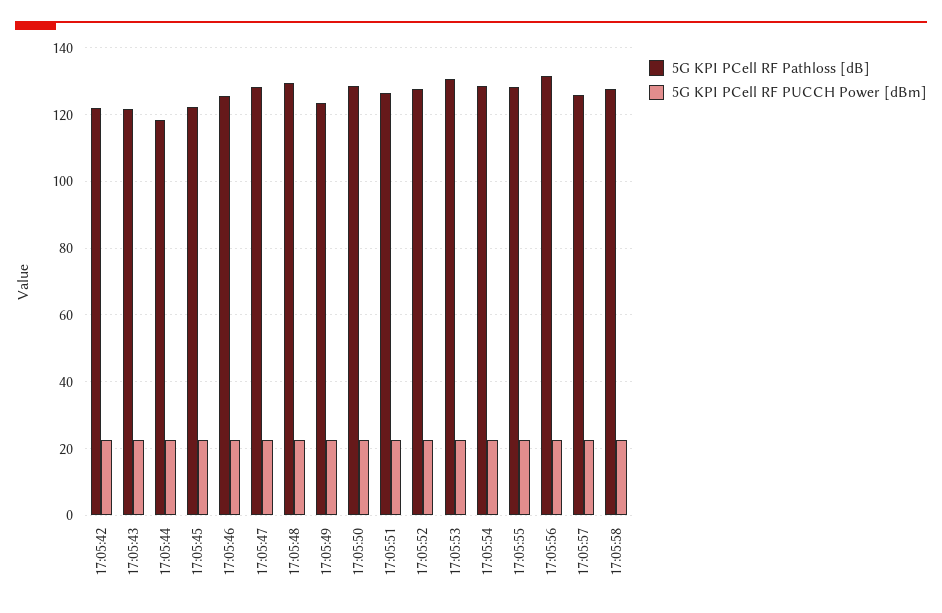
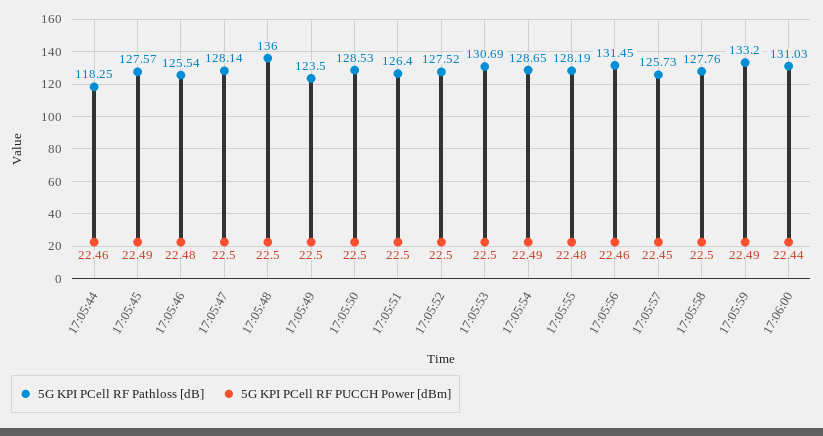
5G KPI PCell RF Pathloss [dB], 17:05:42: 122 -> none
5G KPI PCell RF PUCCH Power [dBm], 17:05:42: 22 -> none
5G KPI PCell RF Pathloss [dB], 17:05:43: 122 -> none
5G KPI PCell RF PUCCH Power [dBm], 17:05:43: 22 -> none
5G KPI PCell RF Pathloss [dB], 17:05:45: 122 -> 127.57
5G KPI PCell RF Pathloss [dB], 17:05:48: 130 -> 136
5G KPI PCell RF Pathloss [dB], 17:05:59: none -> 133.2
5G KPI PCell RF PUCCH Power [dBm], 17:05:59: none -> 22.49
5G KPI PCell RF Pathloss [dB], 17:06:00: none -> 131.03
5G KPI PCell RF PUCCH Power [dBm], 17:06:00: none -> 22.44

